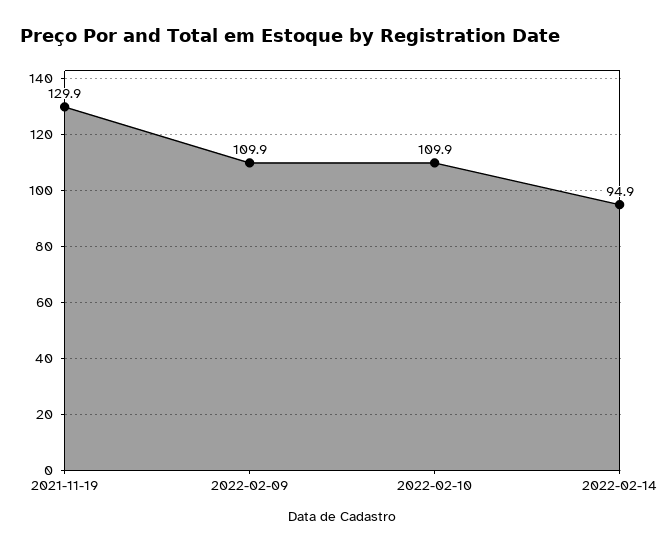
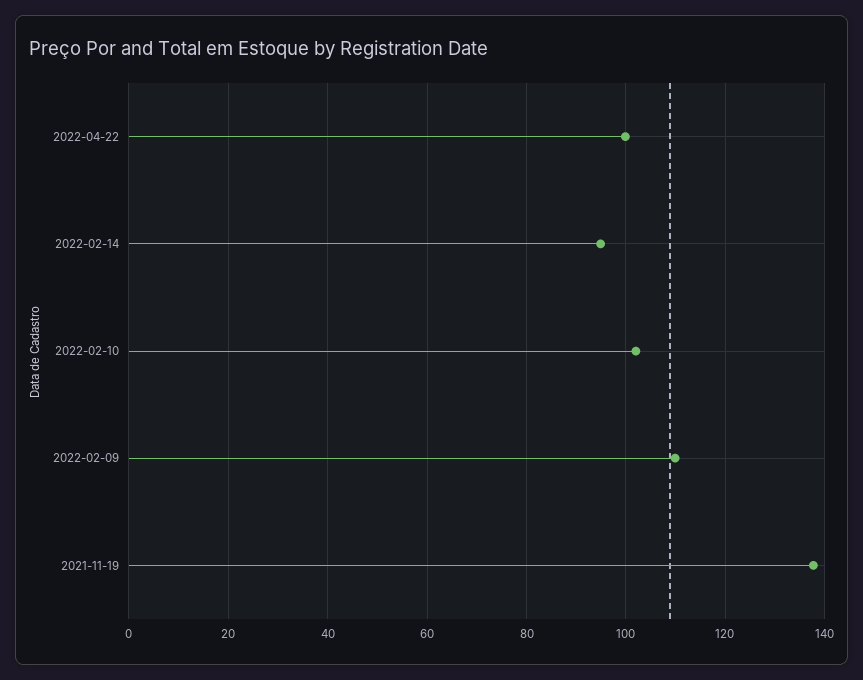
2021-11-19: 129.9 -> 138
2022-02-10: 109.9 -> 102
2022-04-22: none -> 100

